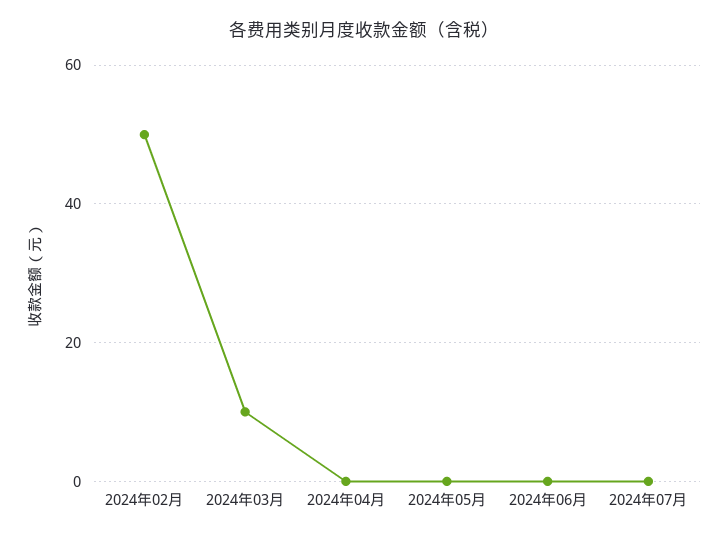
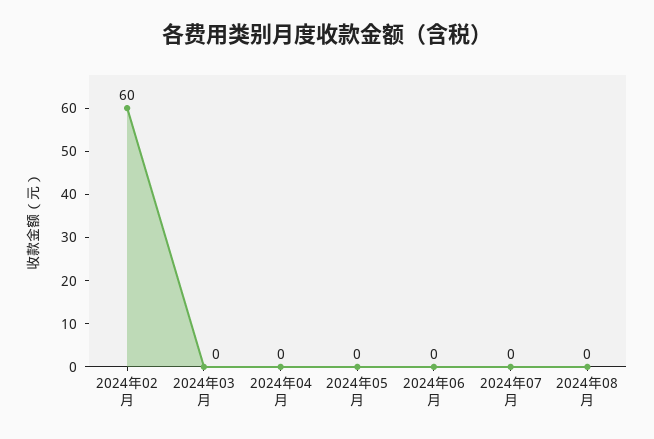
2024年02月: 50 -> 60
2024年03月: 10 -> 0
2024年08月: none -> 0

